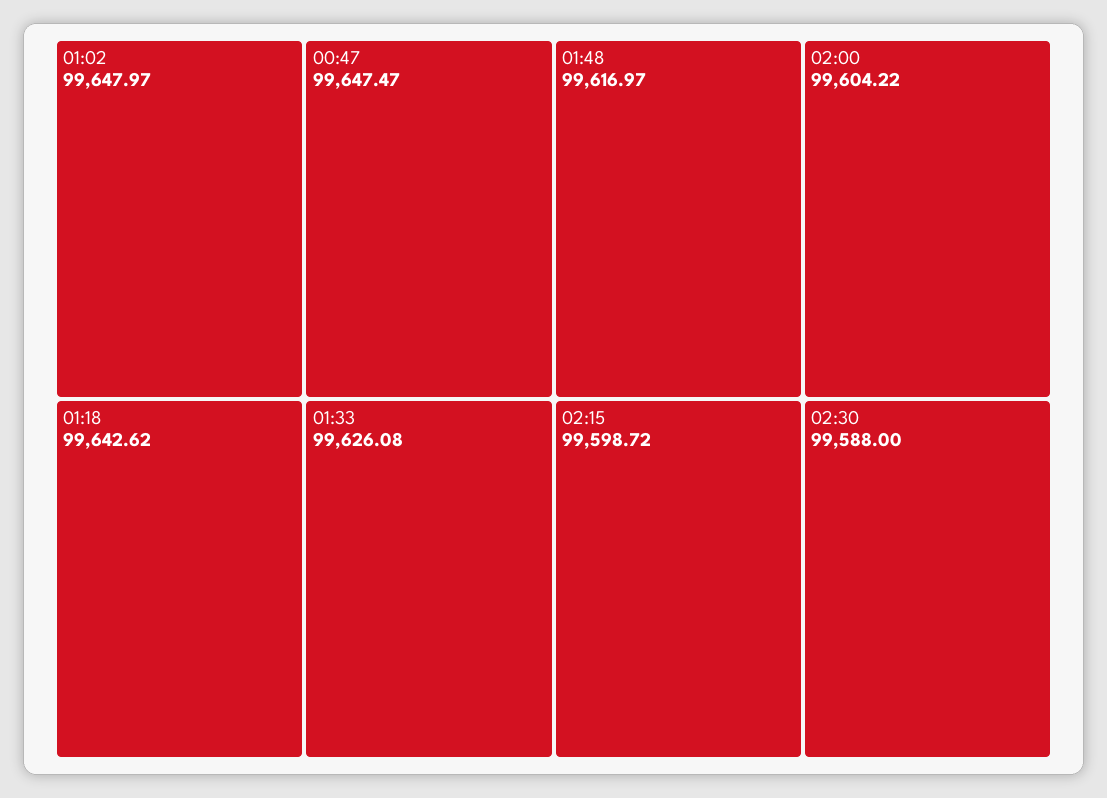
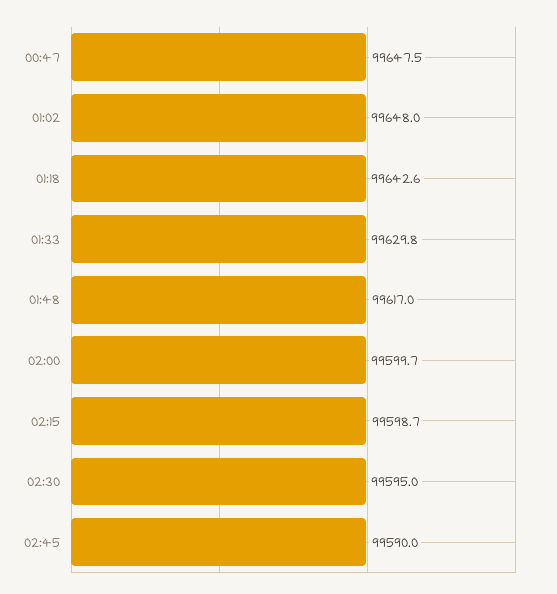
01:33: 99626.08 -> 99629.8
02:00: 99604.22 -> 99599.7
02:30: 99588 -> 99595
02:45: none -> 99590

